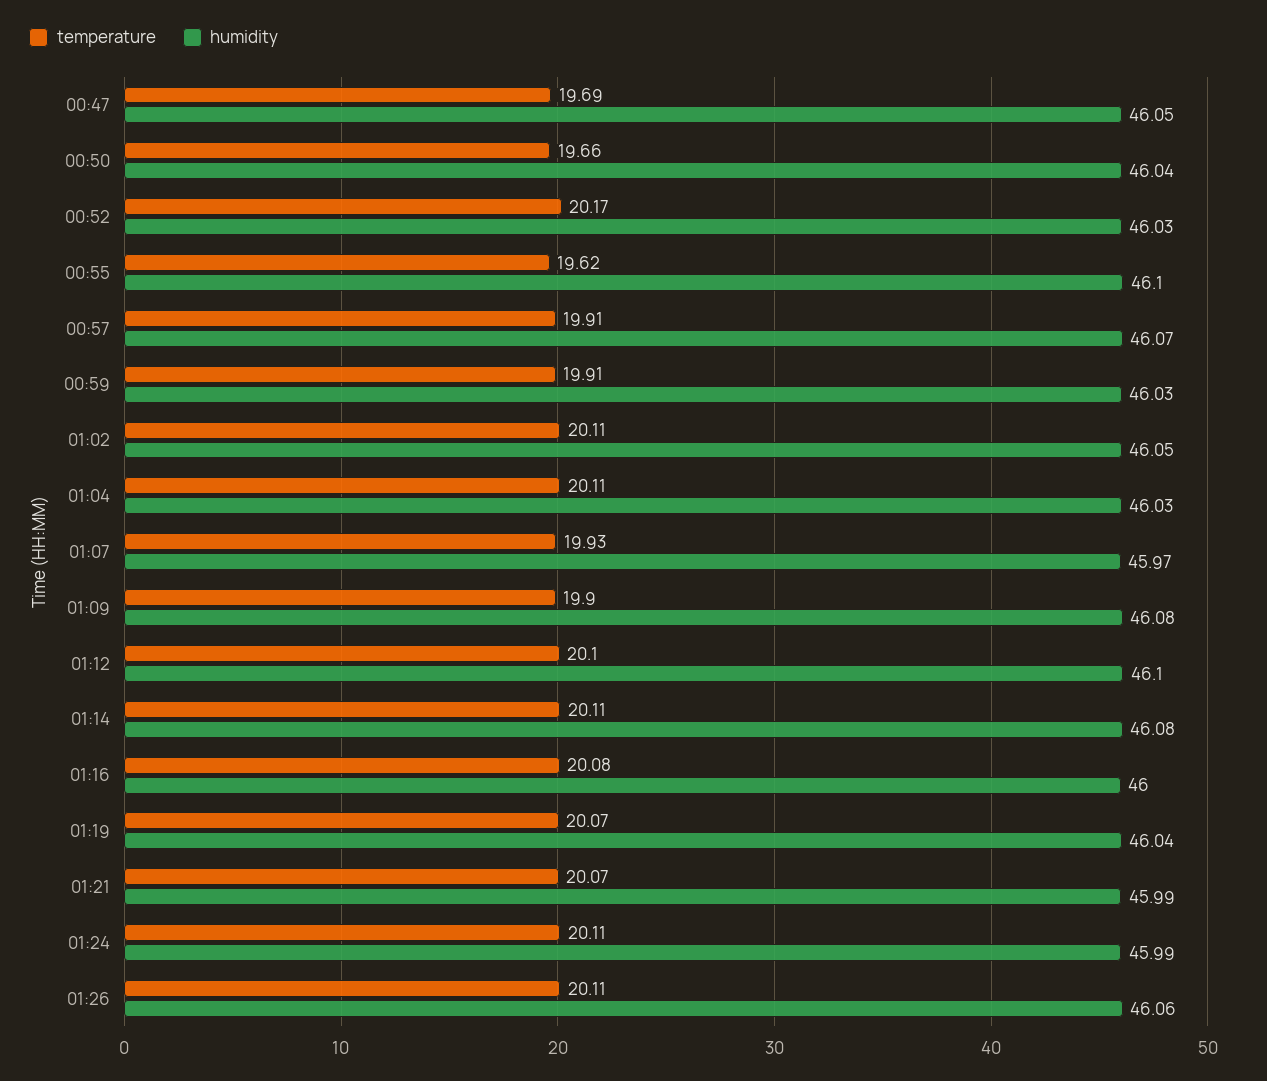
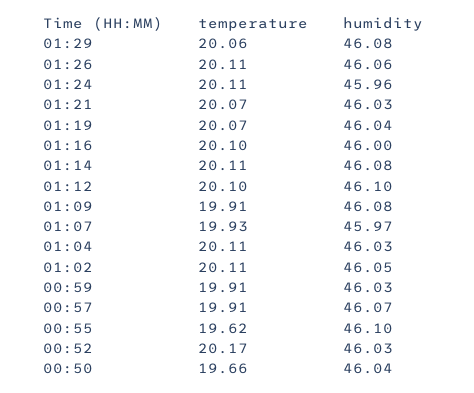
temperature, 00:47: 19.69 -> none
humidity, 00:47: 46.05 -> none
temperature, 01:09: 19.9 -> 19.91
temperature, 01:16: 20.08 -> 20.1
humidity, 01:21: 45.99 -> 46.03
humidity, 01:24: 45.99 -> 45.96
temperature, 01:29: none -> 20.06
humidity, 01:29: none -> 46.08

